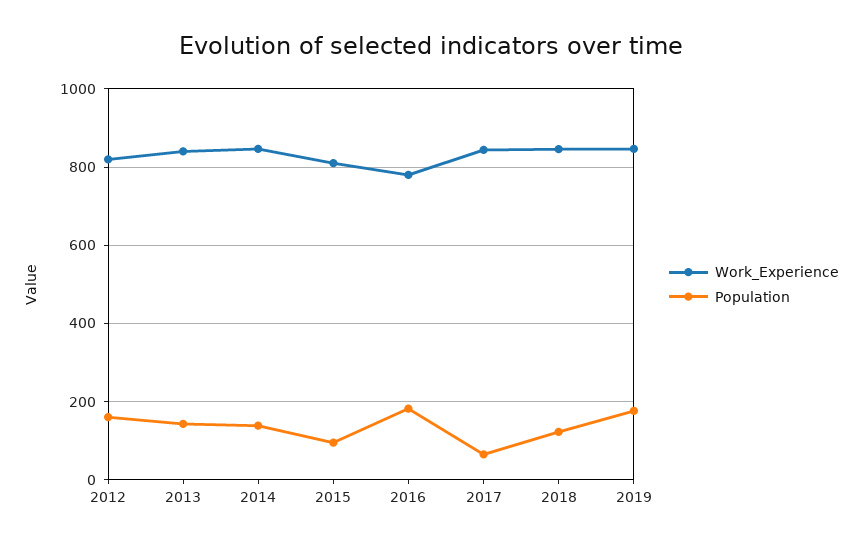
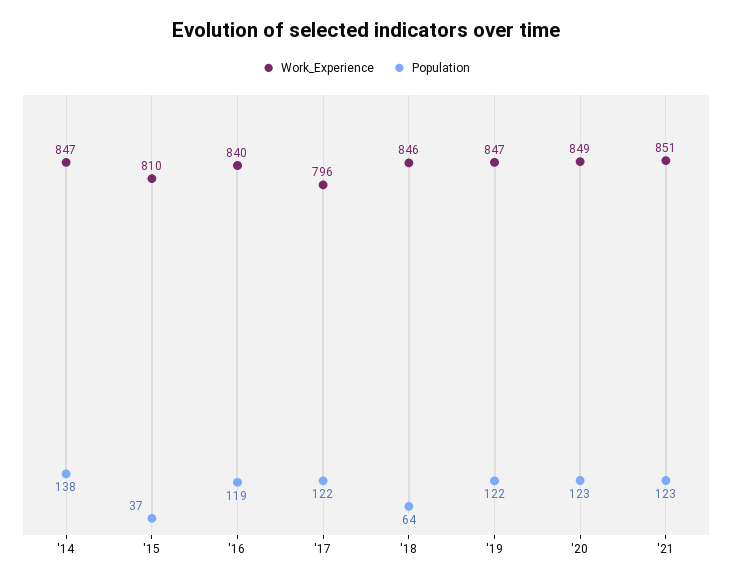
Work_Experience, 2012: 820 -> none
Population, 2012: 160 -> none
Work_Experience, 2013: 840 -> none
Population, 2013: 140 -> none
Population, 2015: 100 -> 37
Work_Experience, 2016: 780 -> 840
Population, 2016: 180 -> 119
Work_Experience, 2017: 840 -> 796
Population, 2017: 60 -> 122
Population, 2018: 120 -> 64
Population, 2019: 180 -> 122
Work_Experience, '20: none -> 849
Population, '20: none -> 123
Work_Experience, '21: none -> 851
Population, '21: none -> 123

